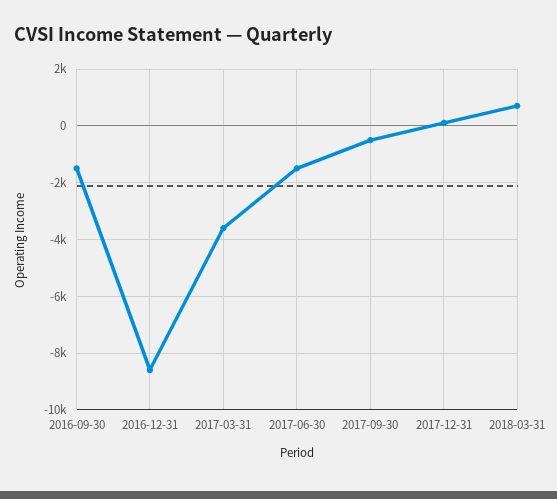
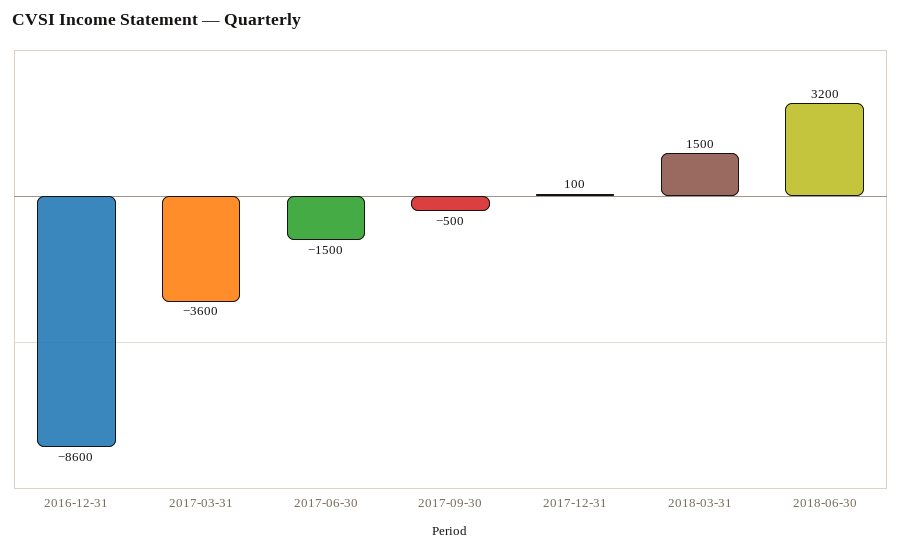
2016-09-30: -1500 -> none
2018-03-31: 750 -> 1500
2018-06-30: none -> 3200

